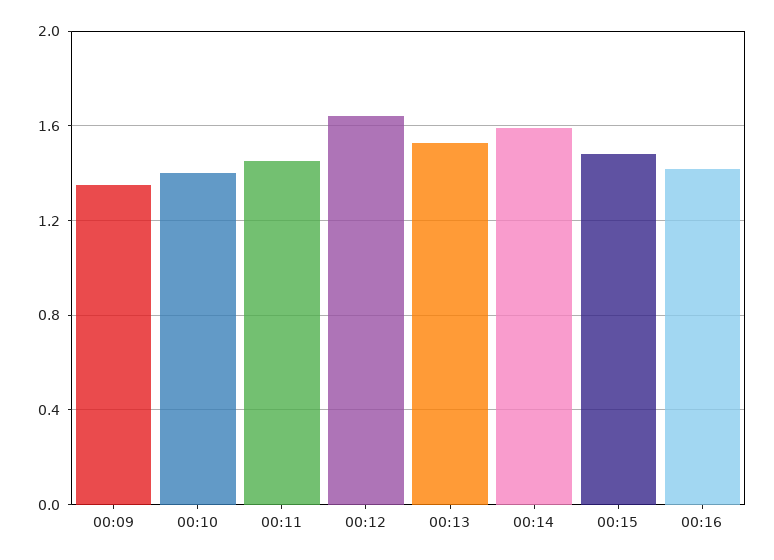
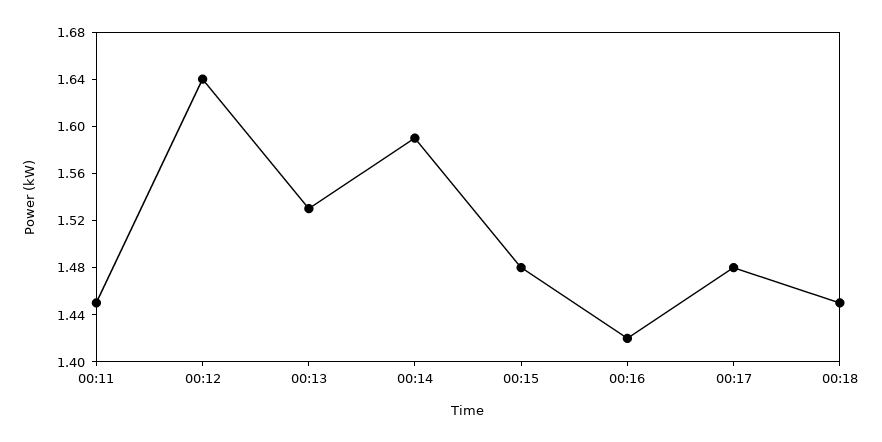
00:09: 1.35 -> none
00:10: 1.4 -> none
00:17: none -> 1.48
00:18: none -> 1.45

